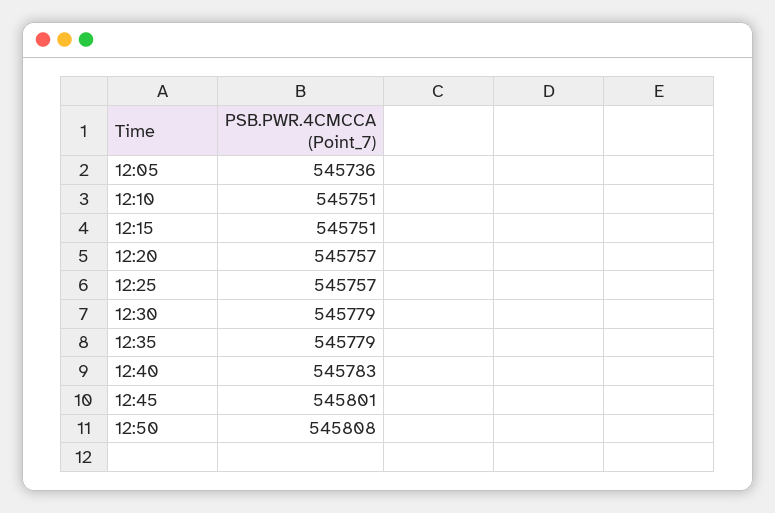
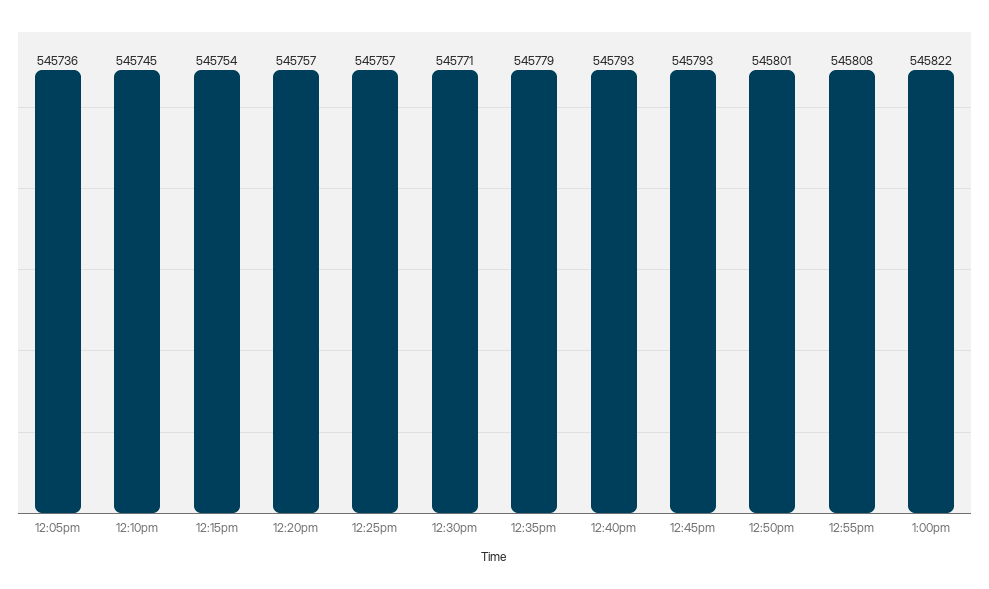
12:10: 545751 -> 545745
12:15: 545751 -> 545754
12:30: 545779 -> 545771
12:40: 545783 -> 545793
12:45: 545801 -> 545793
12:50: 545808 -> 545801
12:55pm: none -> 545808
1:00pm: none -> 545822

